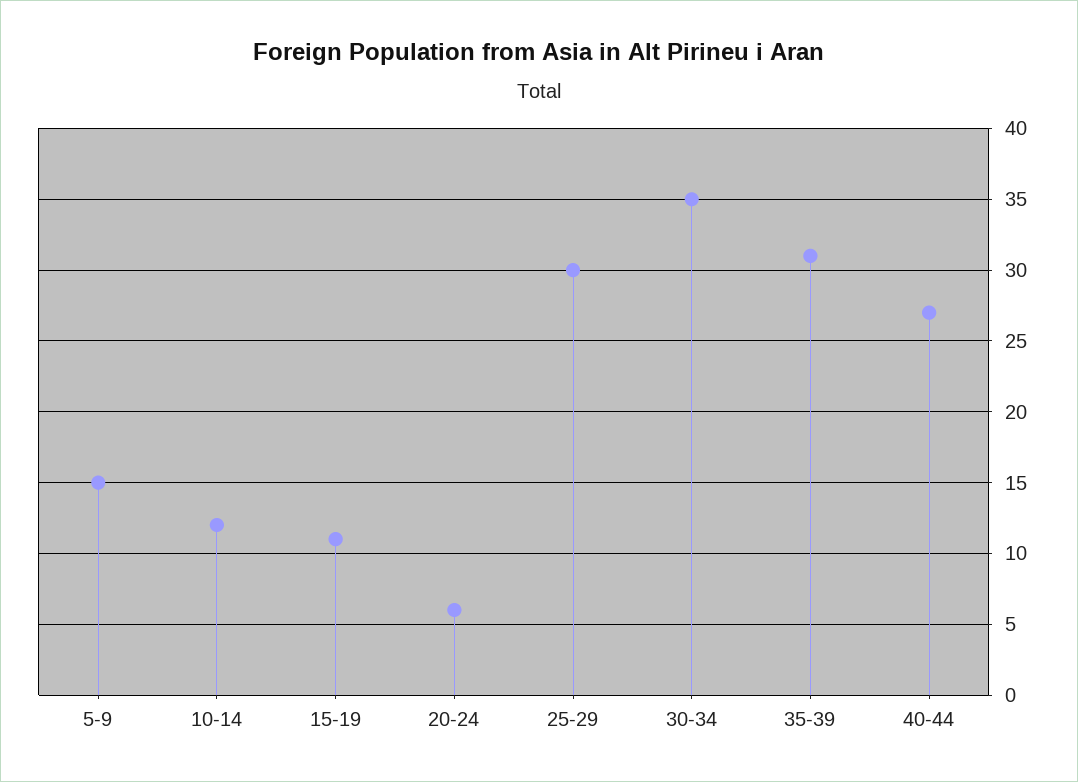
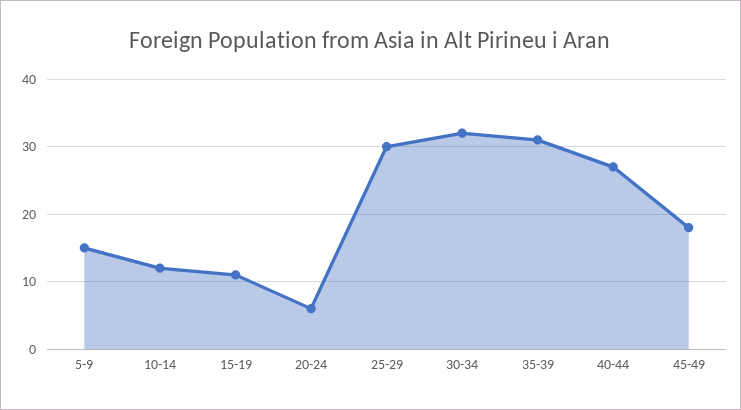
30-34: 35 -> 32
45-49: none -> 18

